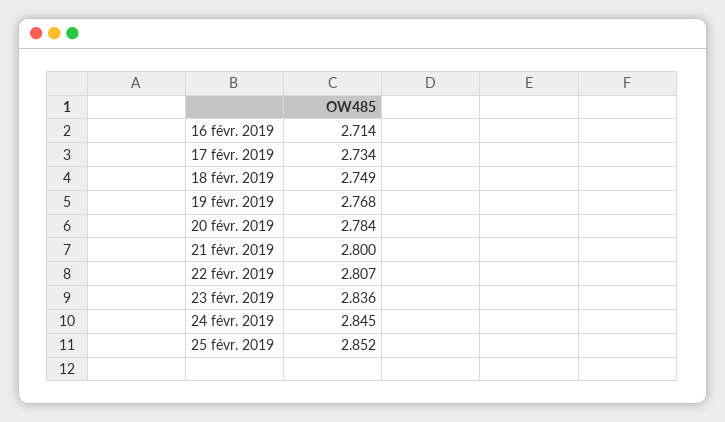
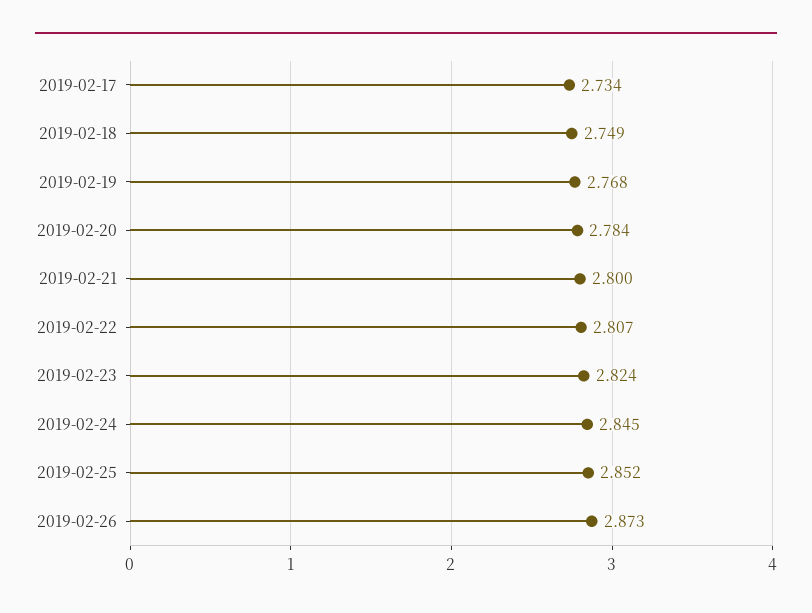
16 févr. 2019: 2.714 -> none
23 févr. 2019: 2.836 -> 2.824
2019-02-26: none -> 2.873

